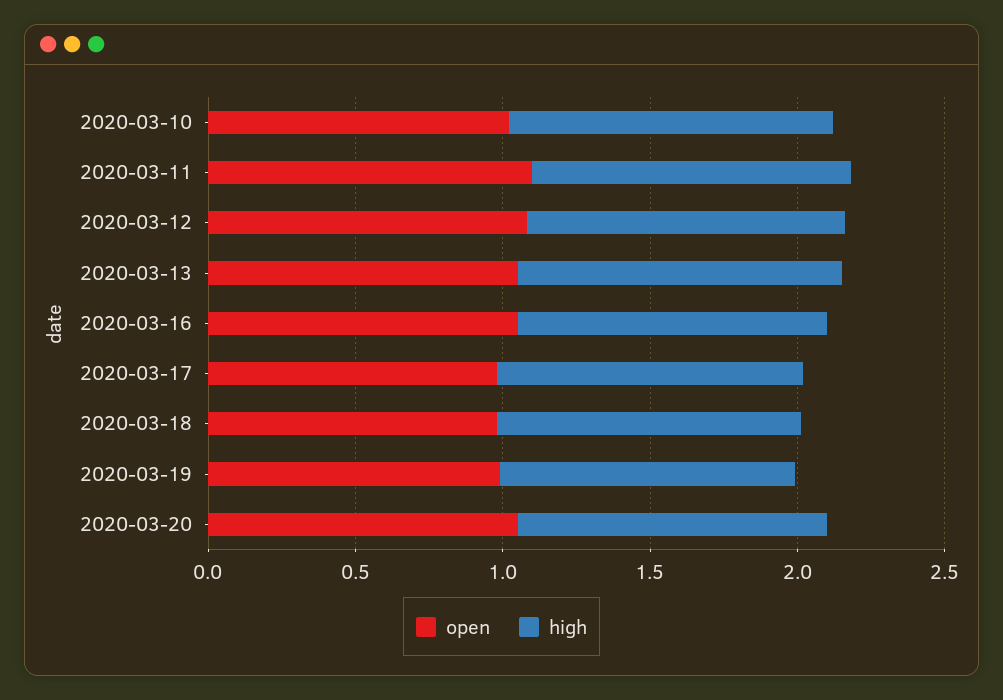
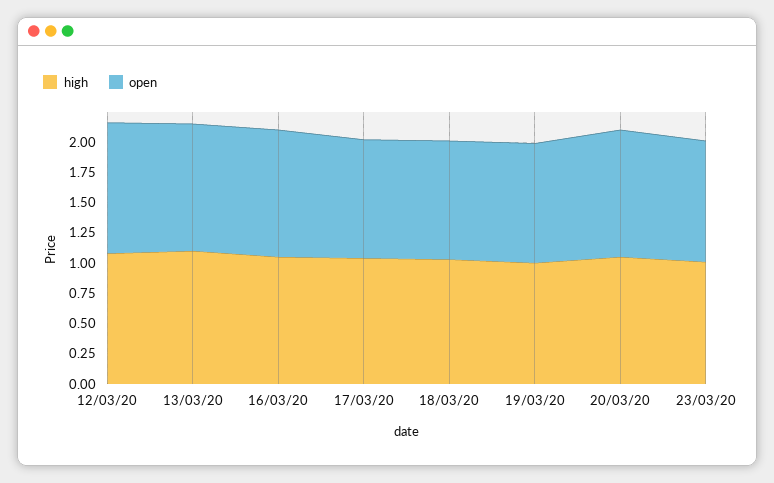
open, 2020-03-10: 1 -> none
high, 2020-03-10: 1.1 -> none
open, 2020-03-11: 1.1 -> none
high, 2020-03-11: 1.1 -> none
high, 23/03/20: none -> 1
open, 23/03/20: none -> 1

